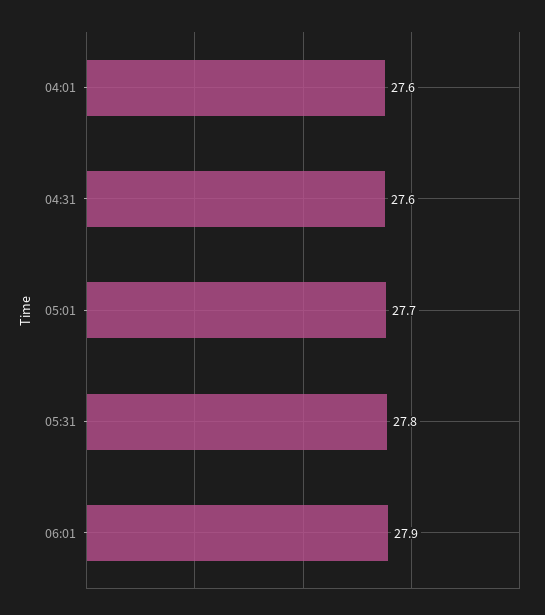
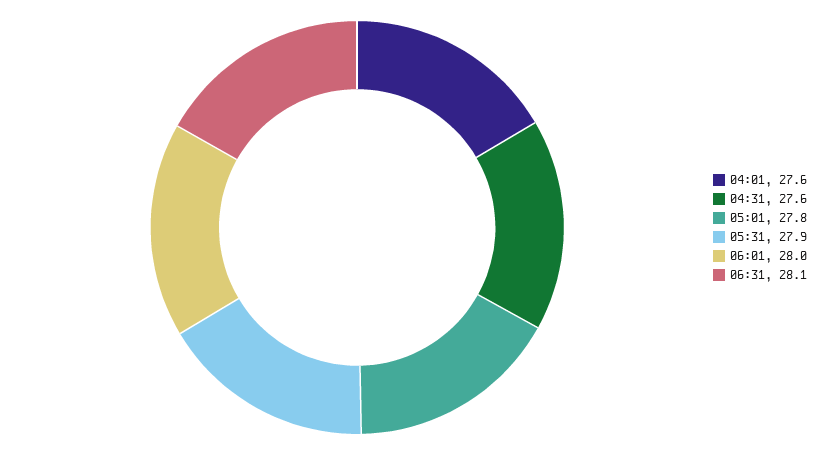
05:01: 27.7 -> 27.8
05:31: 27.8 -> 27.9
06:01: 27.9 -> 28
06:31: none -> 28.1

